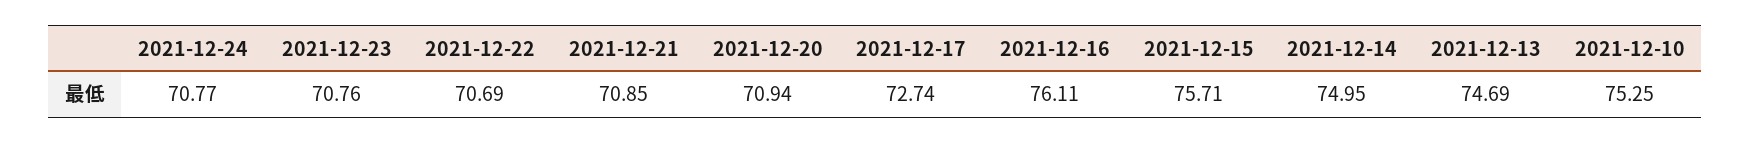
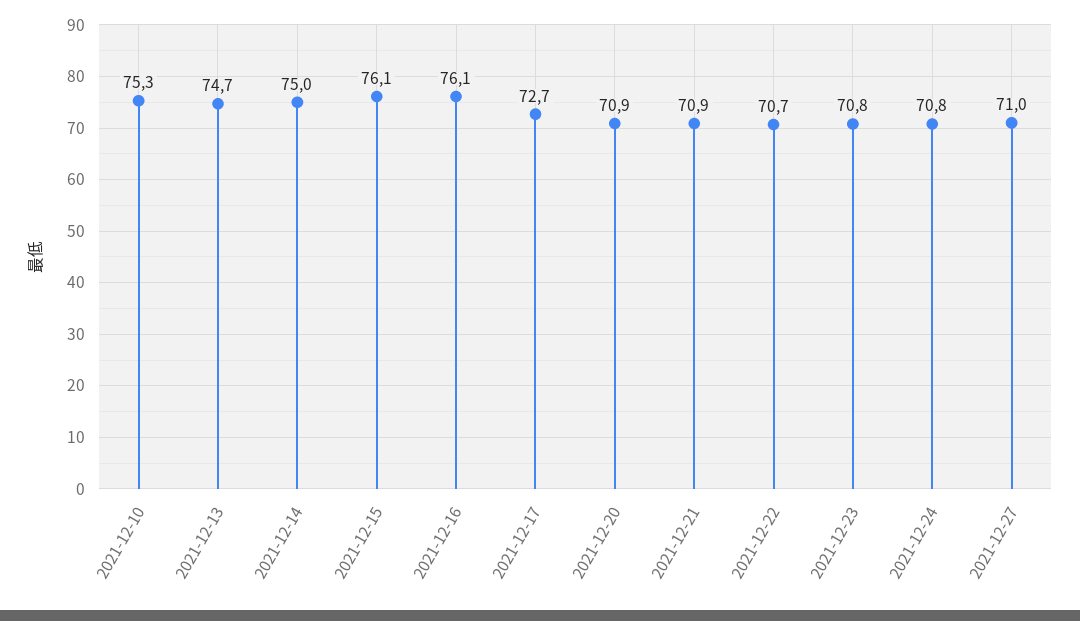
2021-12-15: 75.71 -> 76.1
2021-12-27: none -> 71

